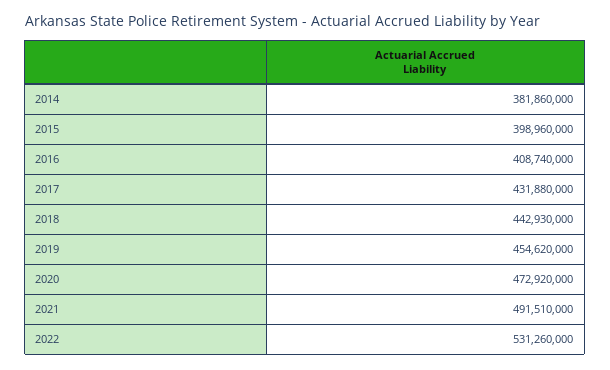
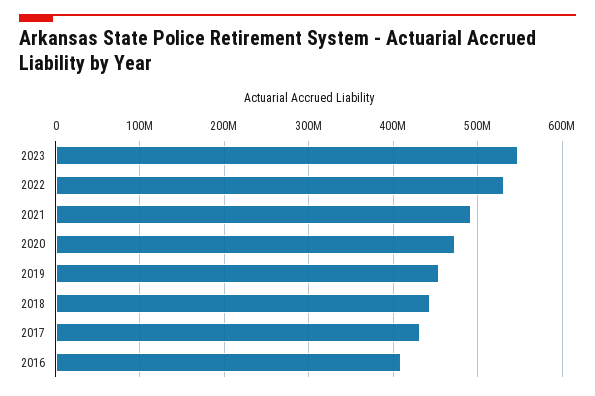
2014: 381860000 -> none
2015: 398960000 -> none
2023: none -> 550000000

